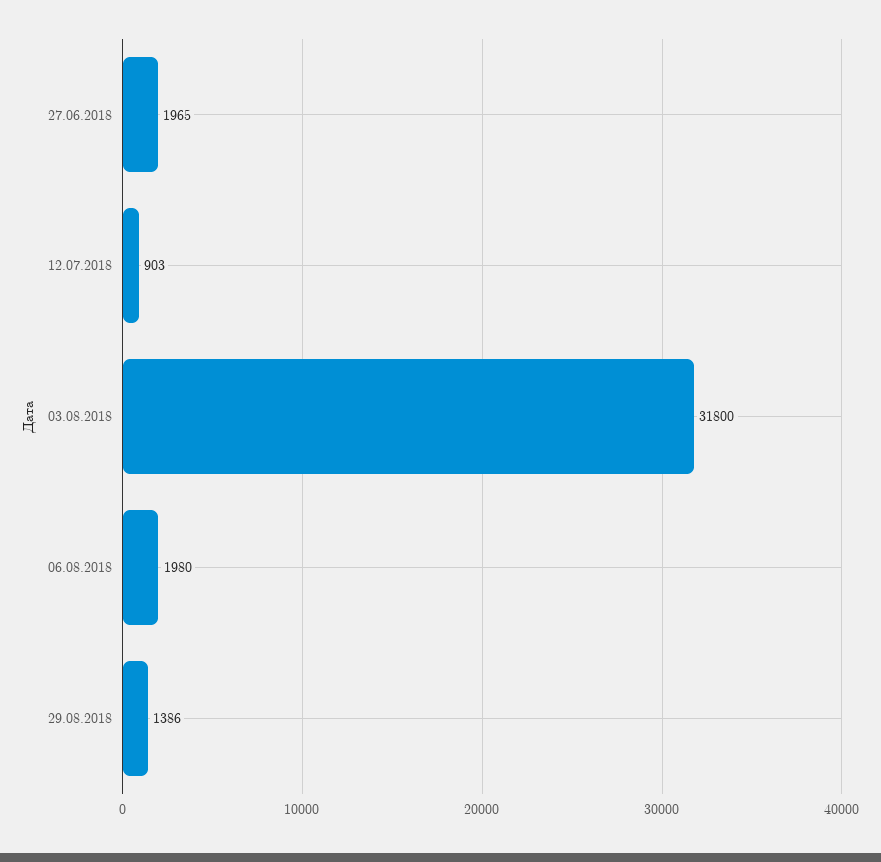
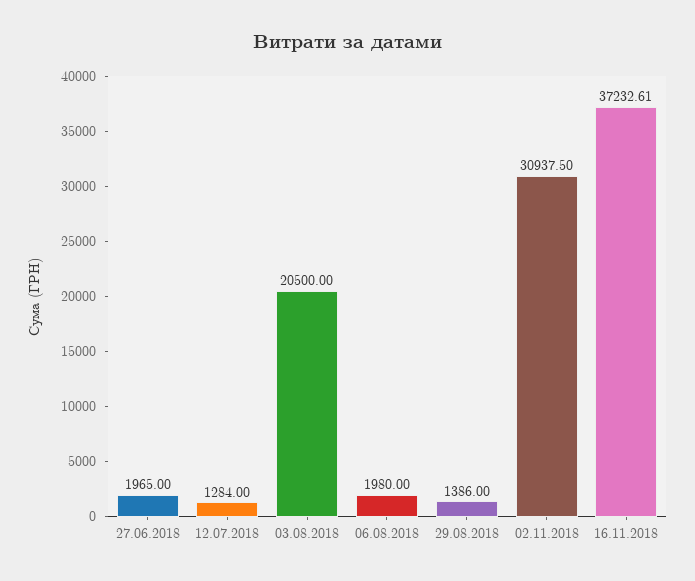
12.07.2018: 903 -> 1284
03.08.2018: 31800 -> 20500
02.11.2018: none -> 30937.5
16.11.2018: none -> 37232.61

